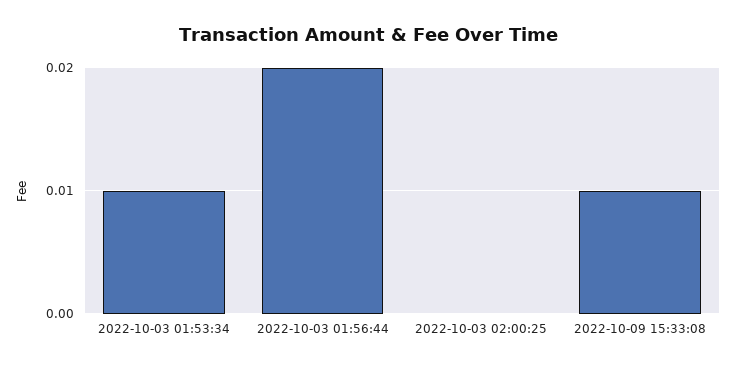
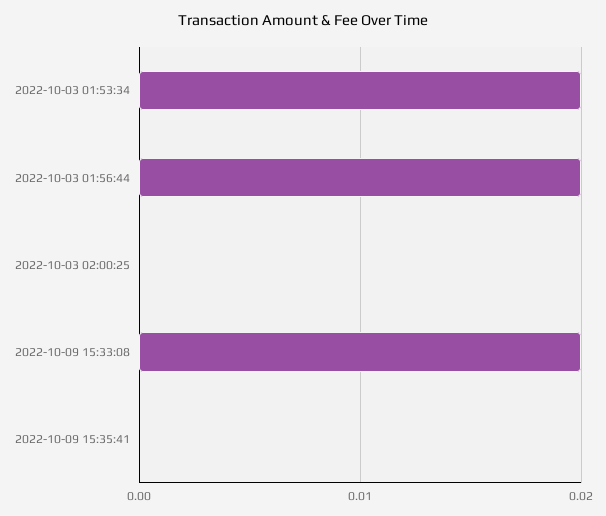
2022-10-03 01:53:34: 0.01 -> 0.02
2022-10-09 15:33:08: 0.01 -> 0.02
2022-10-09 15:35:41: none -> 0

